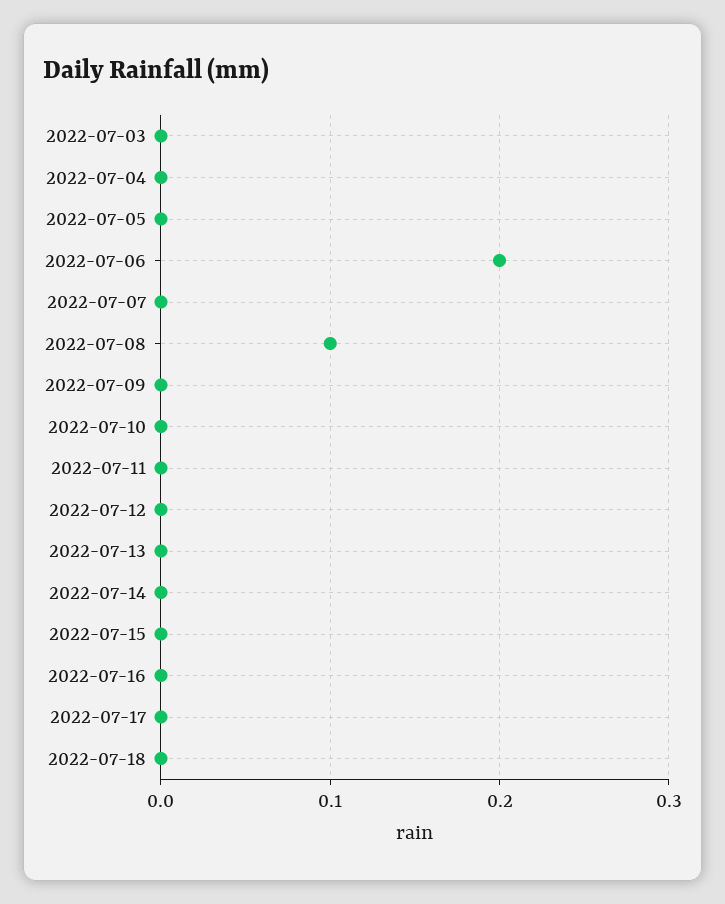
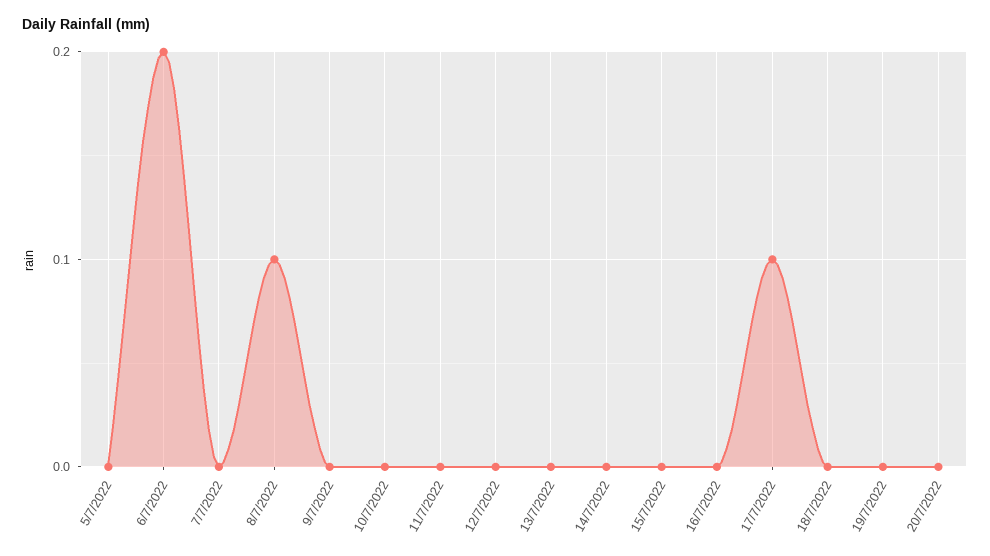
2022-07-03: 0 -> none
2022-07-04: 0 -> none
2022-07-17: 0 -> 0.1
19/7/2022: none -> 0
20/7/2022: none -> 0

